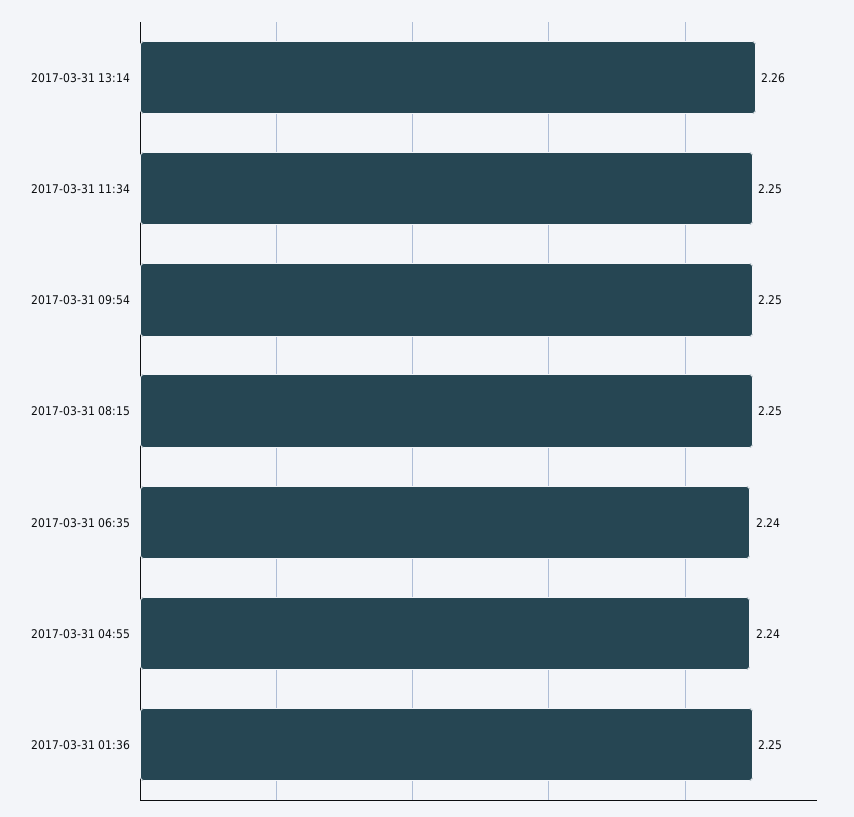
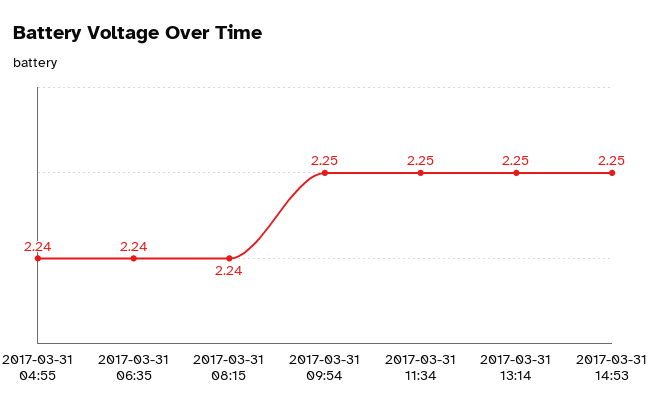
2017-03-31 13:14: 2.26 -> 2.25
2017-03-31 08:15: 2.25 -> 2.24
2017-03-31 01:36: 2.25 -> none
2017-03-31 14:53: none -> 2.25

